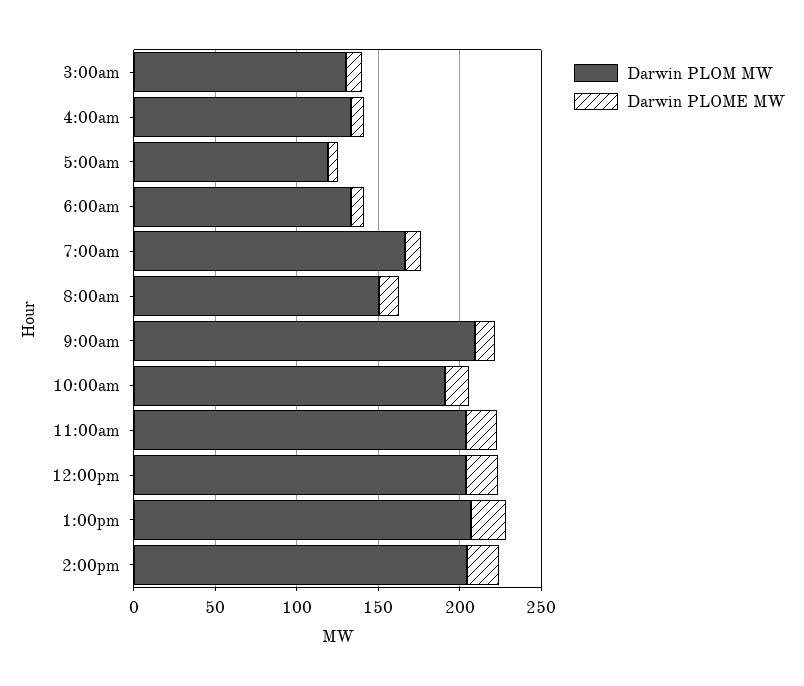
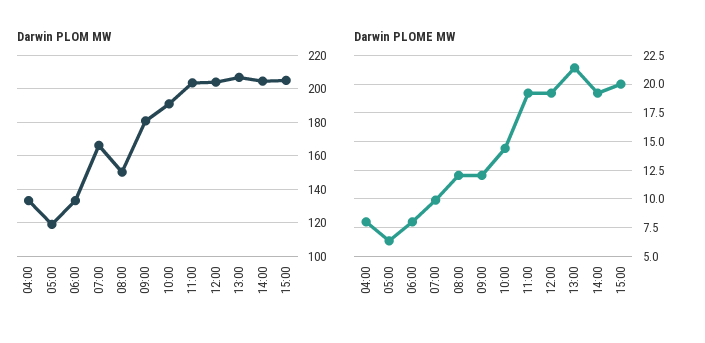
Darwin PLOM MW, 3:00am: 130 -> none
Darwin PLOME MW, 3:00am: 10 -> none
Darwin PLOM MW, 9:00am: 210 -> 180
Darwin PLOM MW, 15:00: none -> 205
Darwin PLOME MW, 15:00: none -> 20

